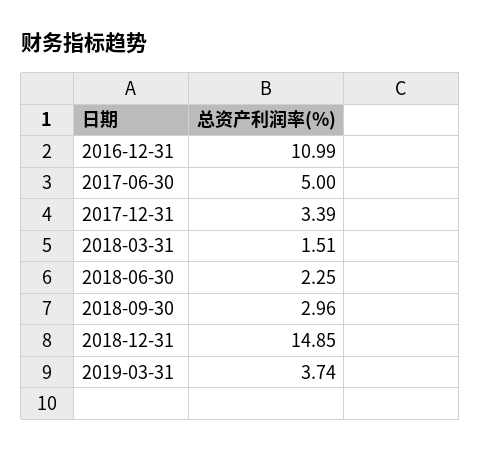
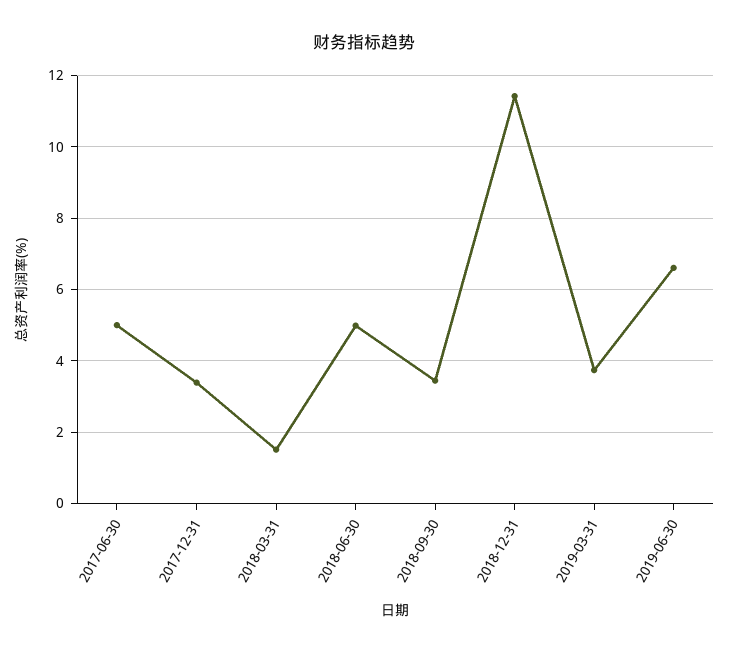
2016-12-31: 10.99 -> none
2018-06-30: 2.25 -> 5
2018-09-30: 2.96 -> 3.4
2018-12-31: 14.85 -> 11.4
2019-06-30: none -> 6.6

